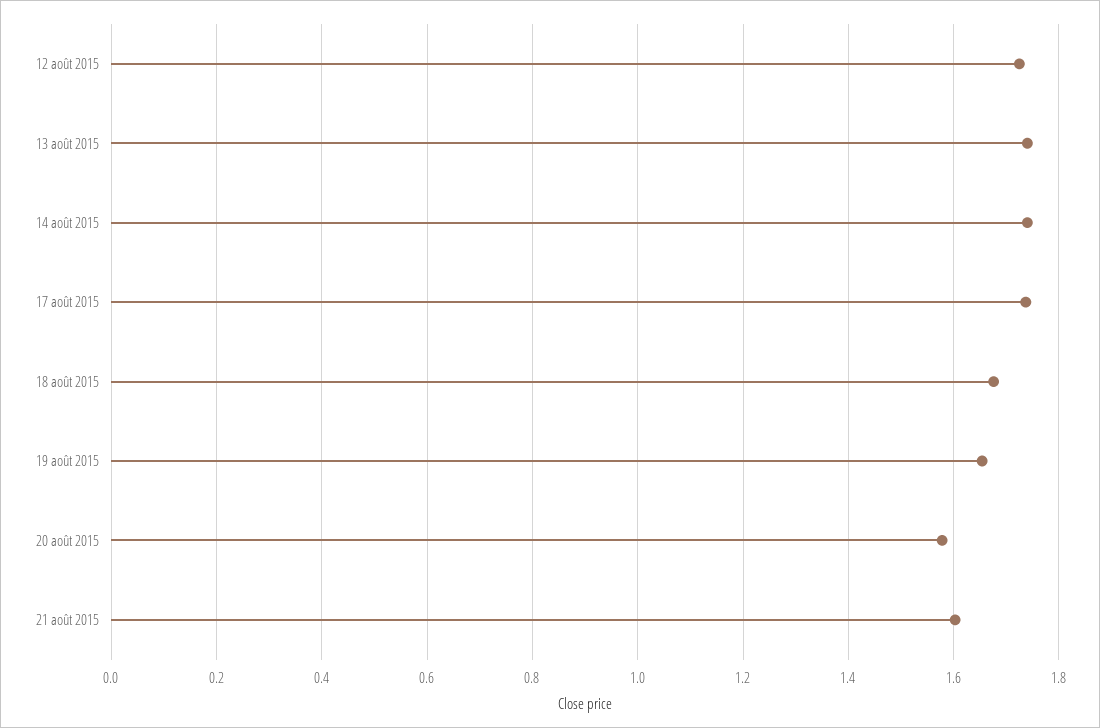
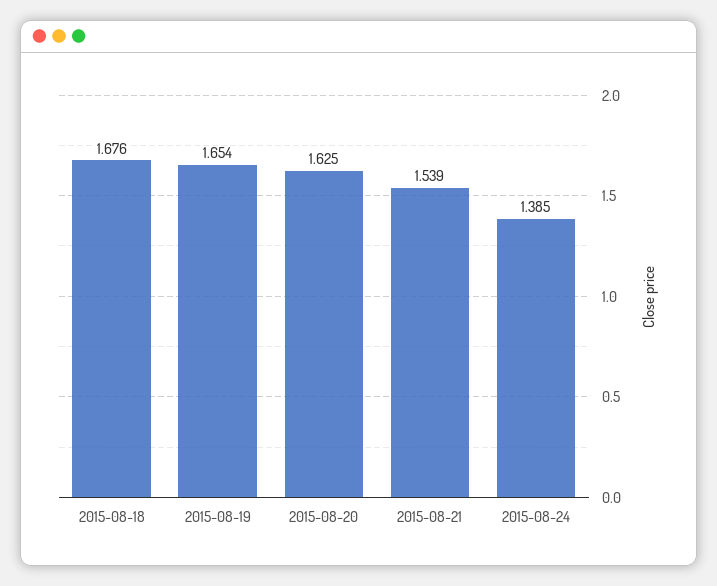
12 août 2015: 1.72 -> none
13 août 2015: 1.74 -> none
14 août 2015: 1.74 -> none
17 août 2015: 1.74 -> none
20 août 2015: 1.58 -> 1.625
21 août 2015: 1.6 -> 1.539
2015-08-24: none -> 1.385

